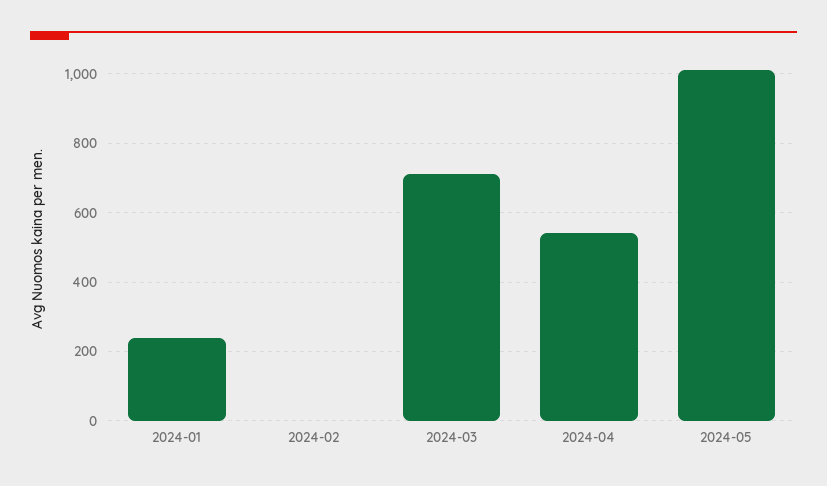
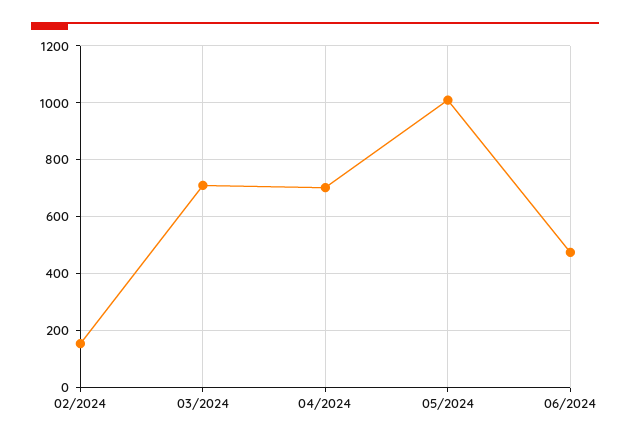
2024-01: 240 -> none
2024-02: 0 -> 150
2024-04: 540 -> 700
06/2024: none -> 475

